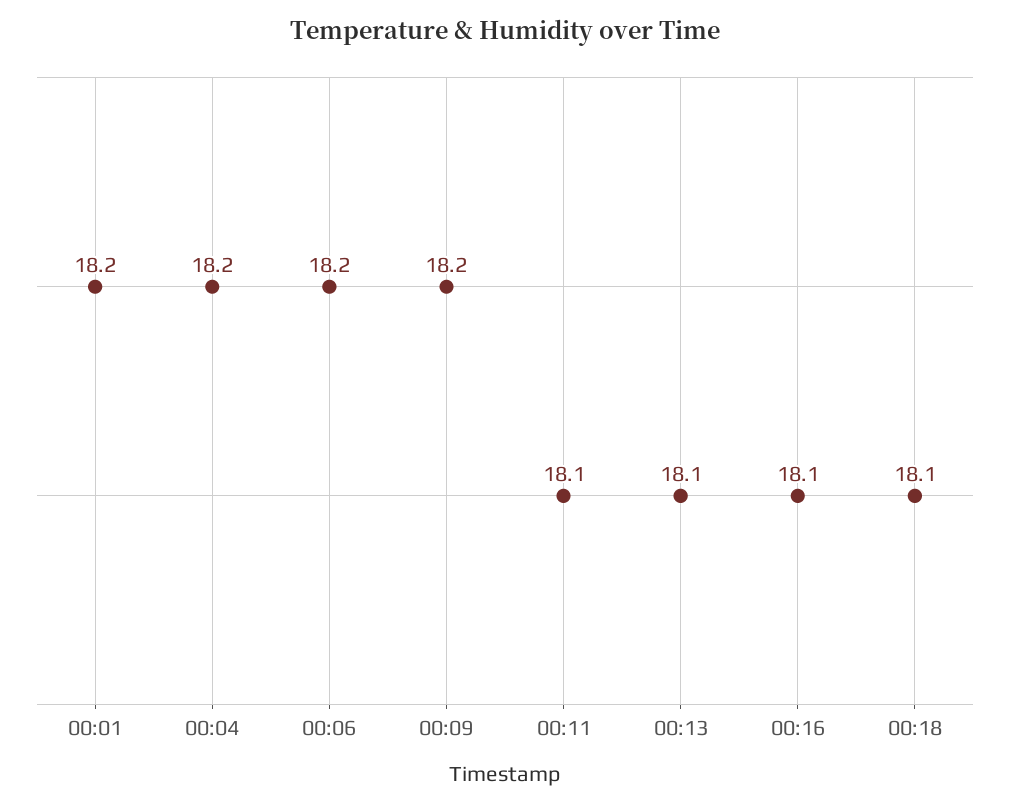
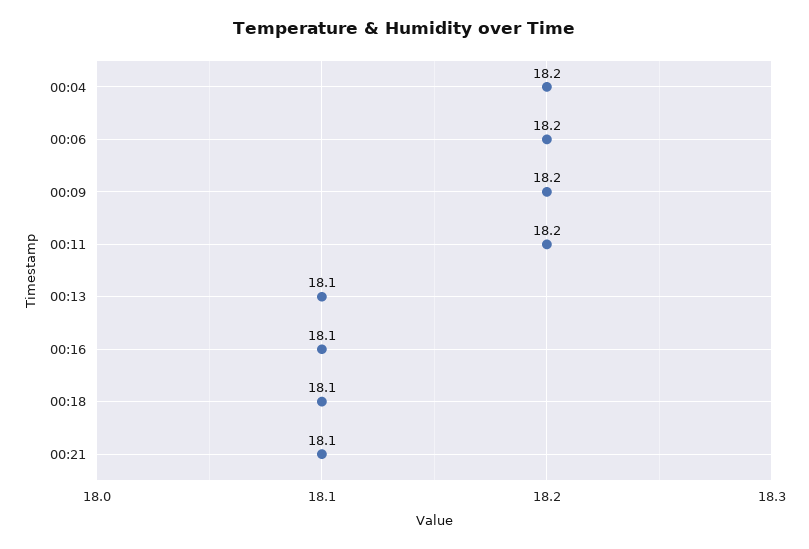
00:01: 18.2 -> none
00:11: 18.1 -> 18.2
00:21: none -> 18.1

